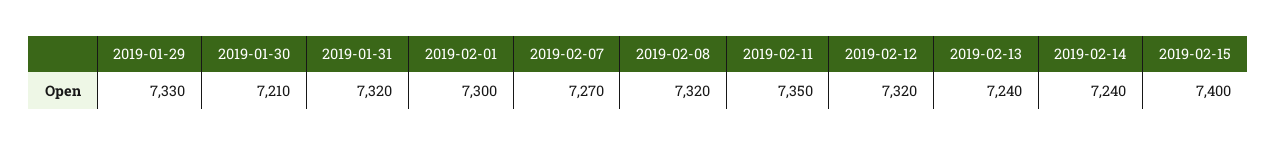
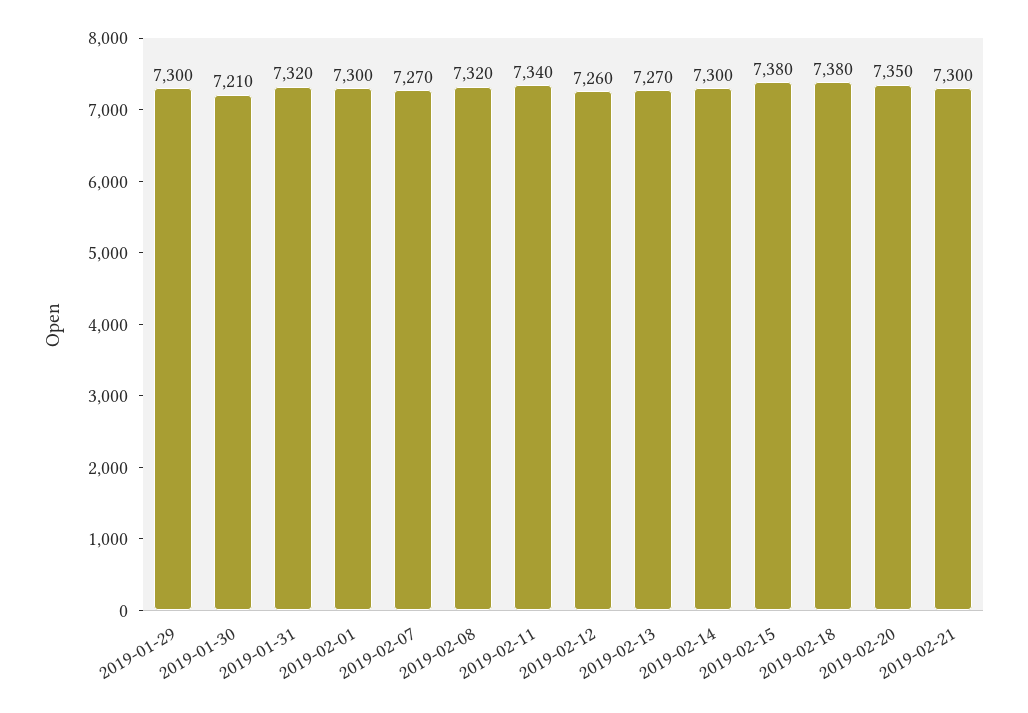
2019-01-29: 7330 -> 7300
2019-02-11: 7350 -> 7340
2019-02-12: 7320 -> 7260
2019-02-13: 7240 -> 7270
2019-02-14: 7240 -> 7300
2019-02-15: 7400 -> 7380
2019-02-18: none -> 7380
2019-02-20: none -> 7350
2019-02-21: none -> 7300

